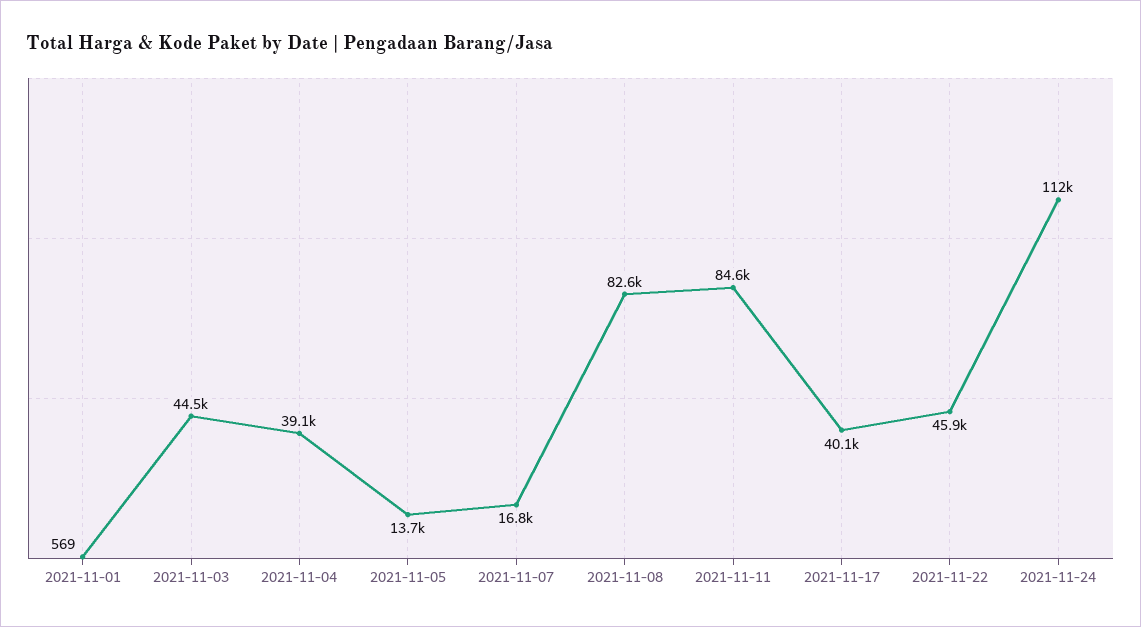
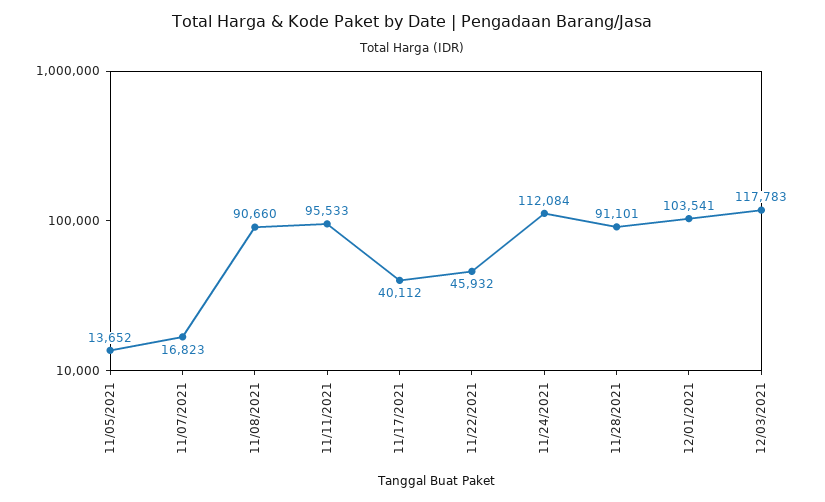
2021-11-01: 569 -> none
2021-11-03: 44500 -> none
2021-11-04: 39100 -> none
2021-11-08: 82600 -> 90660
2021-11-11: 84600 -> 95533
11/28/2021: none -> 91101
12/01/2021: none -> 103541
12/03/2021: none -> 117783

